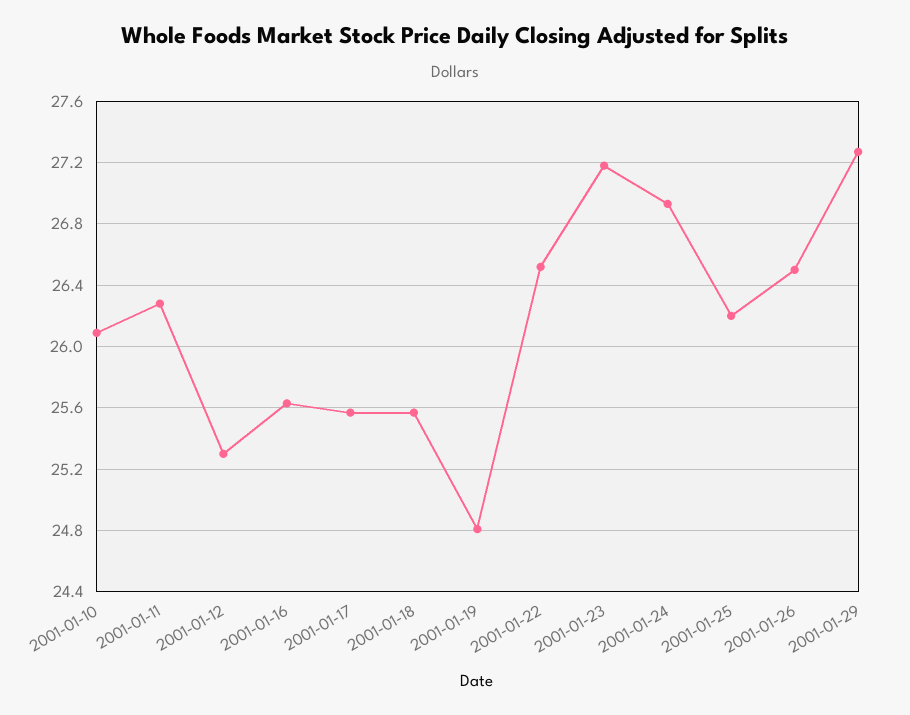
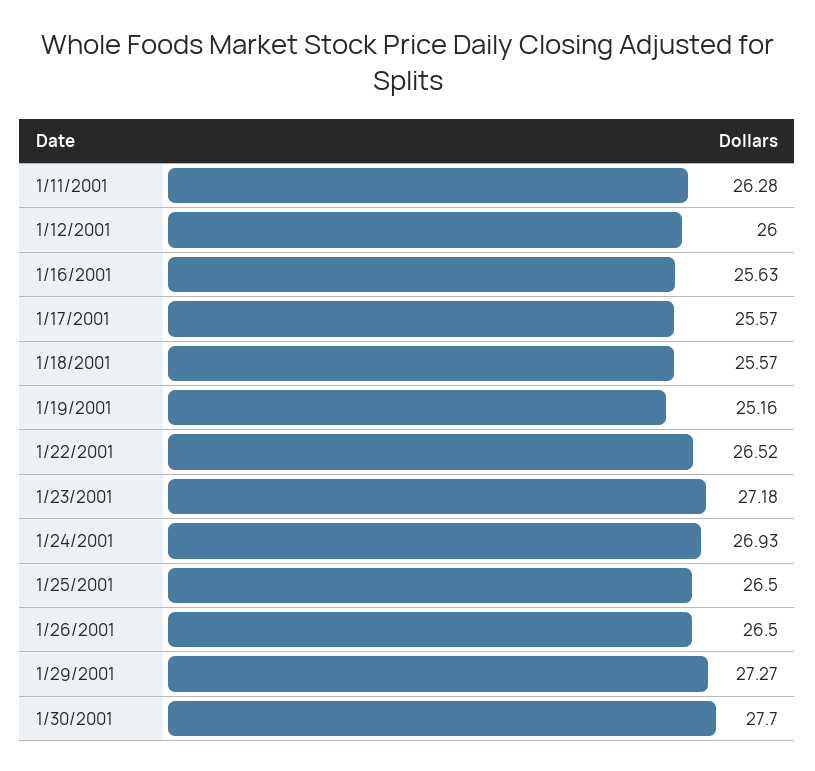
2001-01-10: 26.1 -> none
2001-01-12: 25.3 -> 26
2001-01-19: 24.8 -> 25.16
2001-01-25: 26.2 -> 26.5
1/30/2001: none -> 27.7

